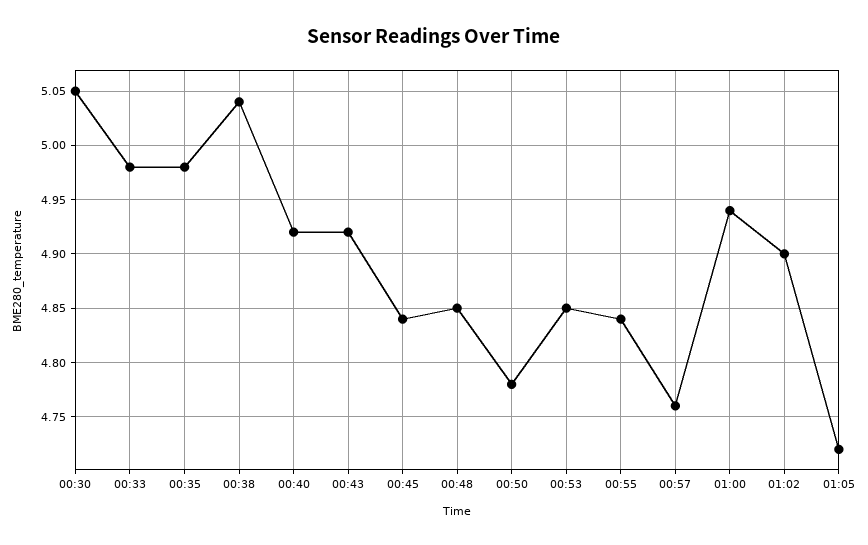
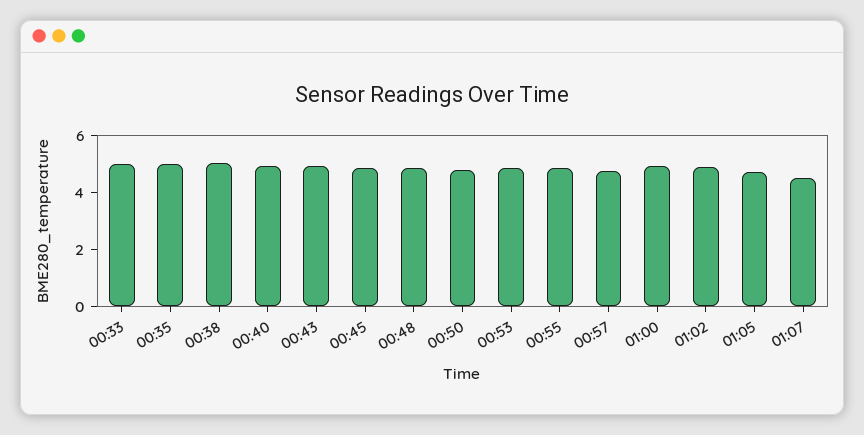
00:30: 5.05 -> none
01:07: none -> 4.5

